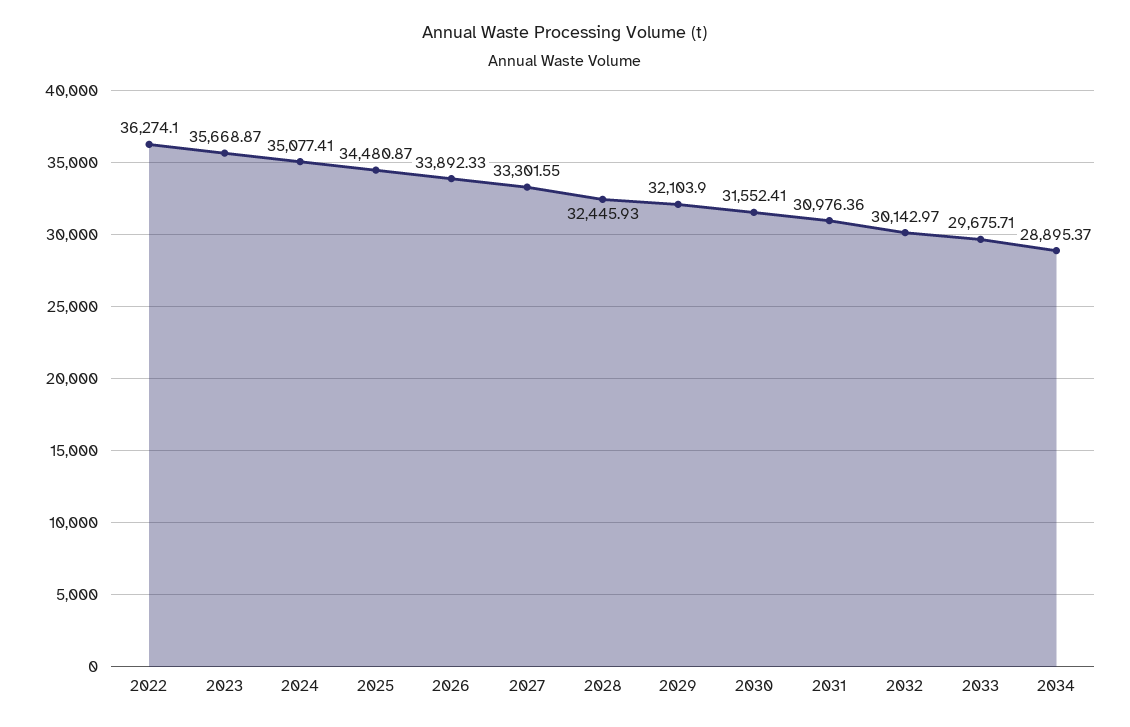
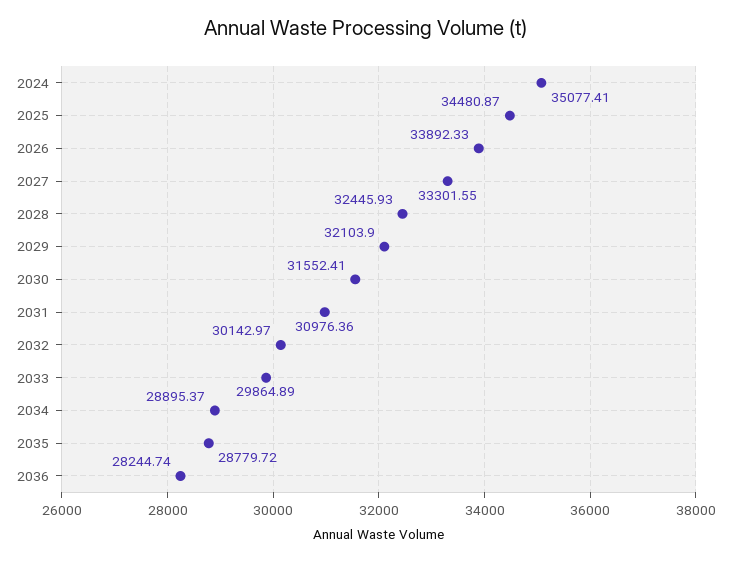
2022: 36274.1 -> none
2023: 35668.87 -> none
2033: 29675.71 -> 29864.89
2035: none -> 28779.72
2036: none -> 28244.74

